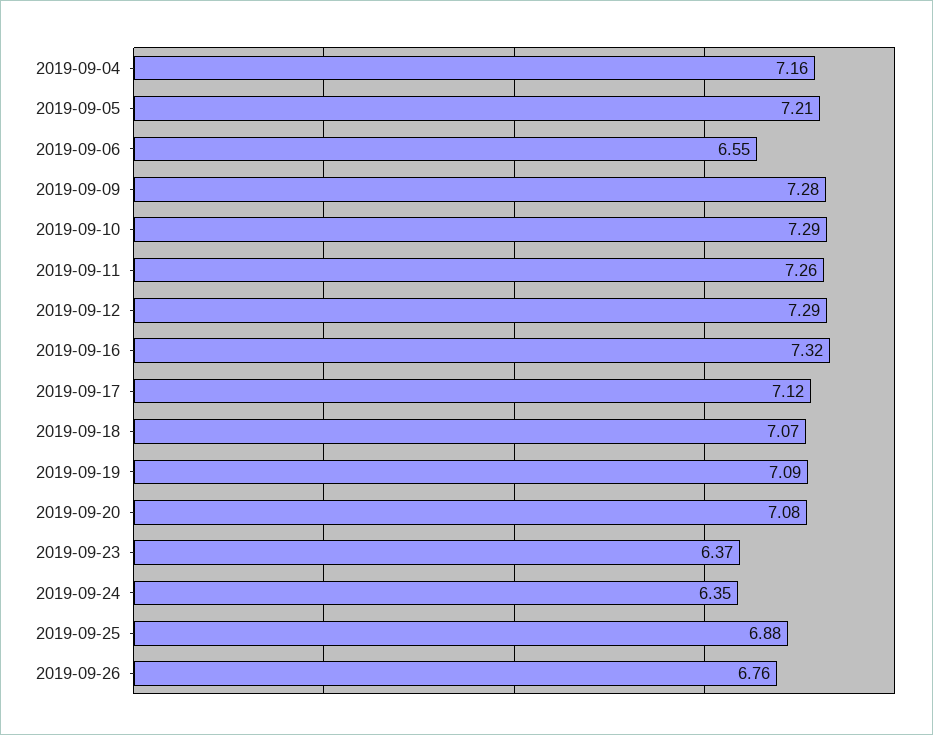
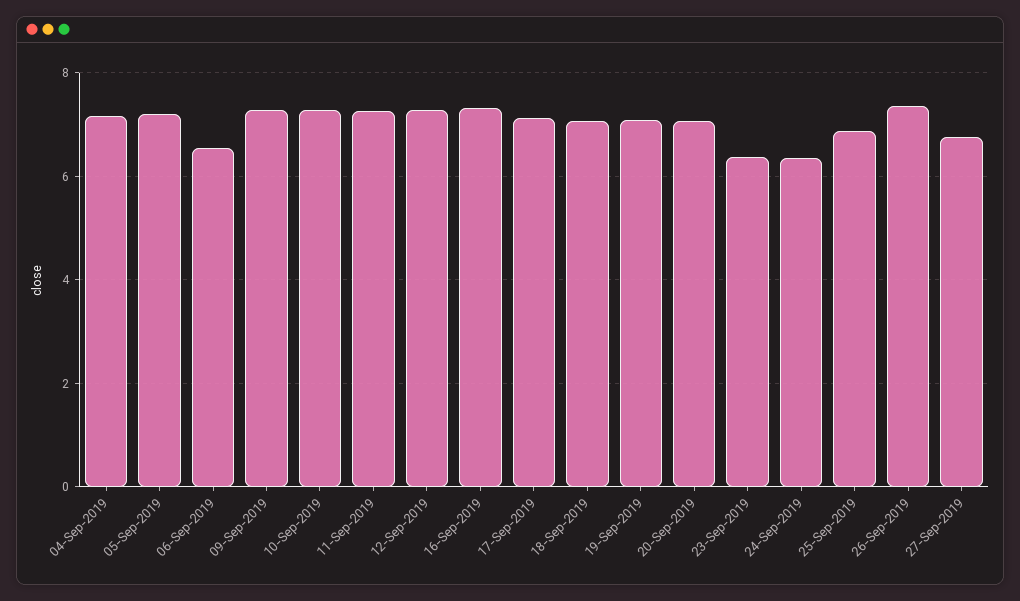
2019-09-26: 6.76 -> 7.4
27-Sep-2019: none -> 6.8

